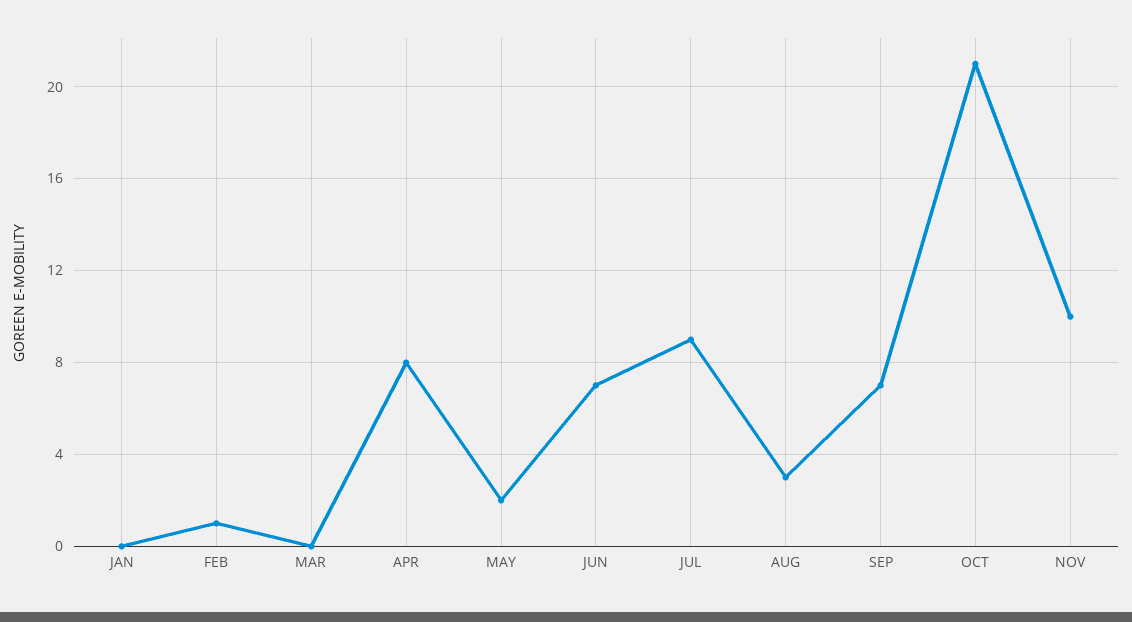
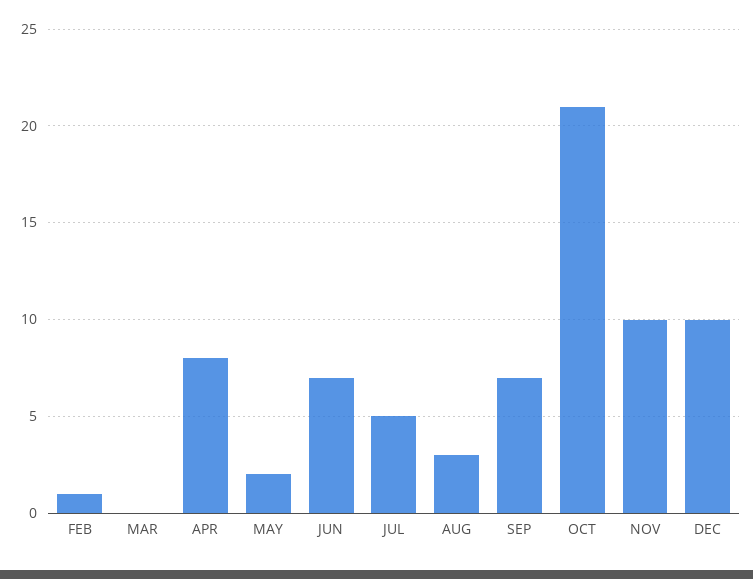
JAN: 0 -> none
JUL: 9 -> 5
DEC: none -> 10

